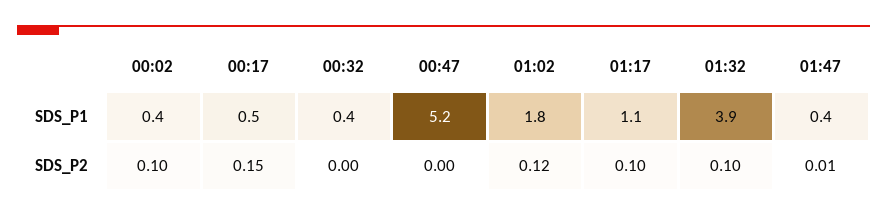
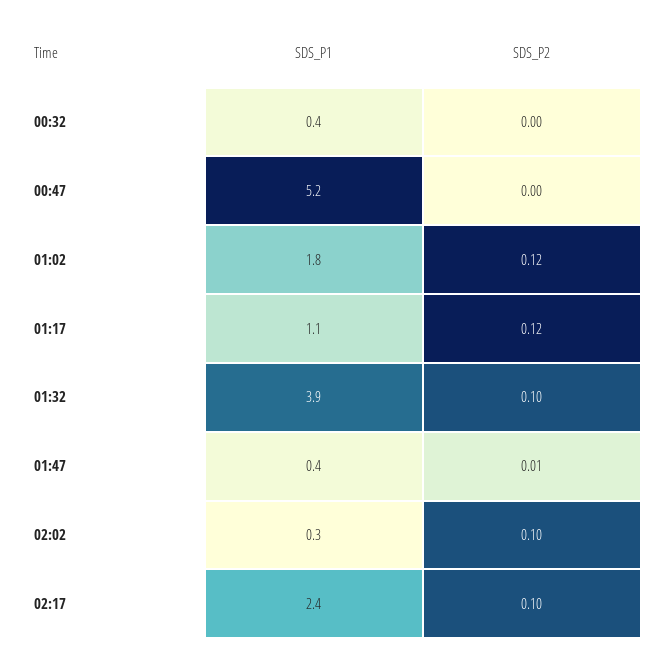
00:02, SDS_P1: 0.4 -> none
00:17, SDS_P1: 0.5 -> none
00:02, SDS_P2: 0.1 -> none
00:17, SDS_P2: 0.15 -> none
01:17, SDS_P2: 0.1 -> 0.12
02:02, SDS_P1: none -> 0.3
02:02, SDS_P2: none -> 0.1
02:17, SDS_P1: none -> 2.4
02:17, SDS_P2: none -> 0.1

